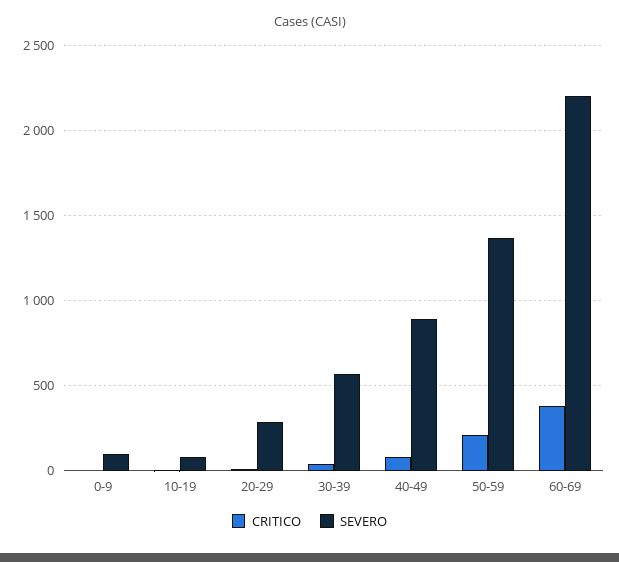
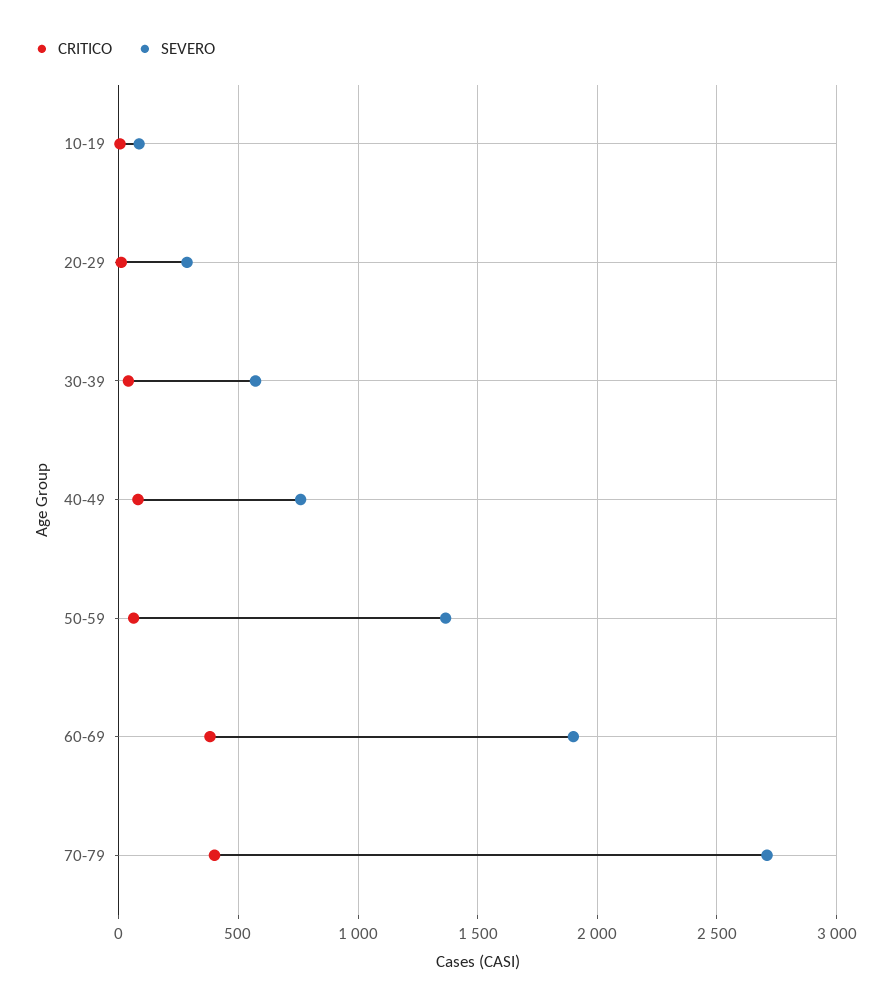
CRITICO, 0-9: 0 -> none
SEVERO, 0-9: 100 -> none
SEVERO, 40-49: 900 -> 750
CRITICO, 50-59: 200 -> 50
SEVERO, 60-69: 2200 -> 1900
CRITICO, 70-79: none -> 400
SEVERO, 70-79: none -> 2700

